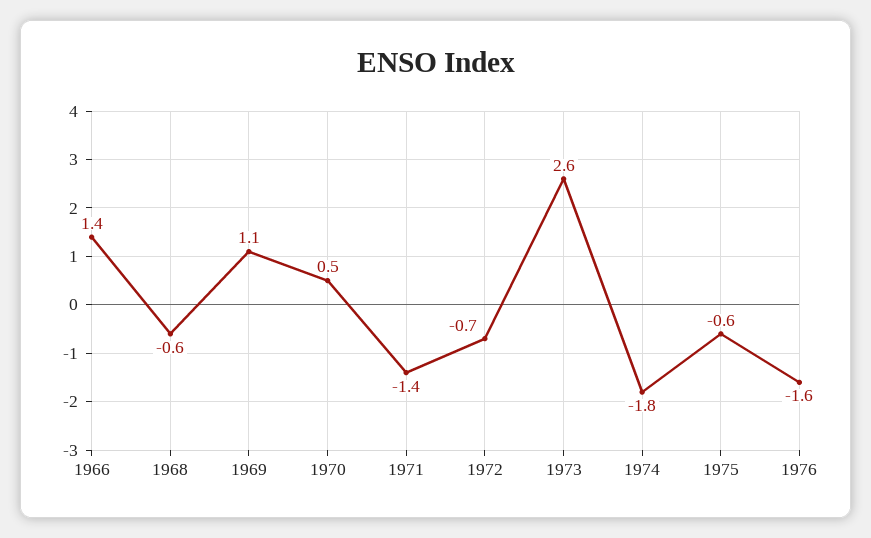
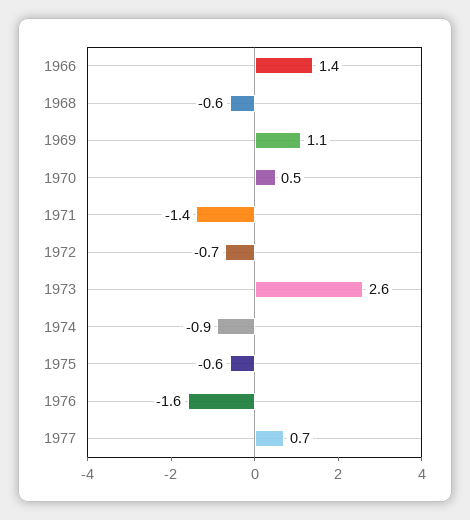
1974: -1.8 -> -0.9
1977: none -> 0.7

